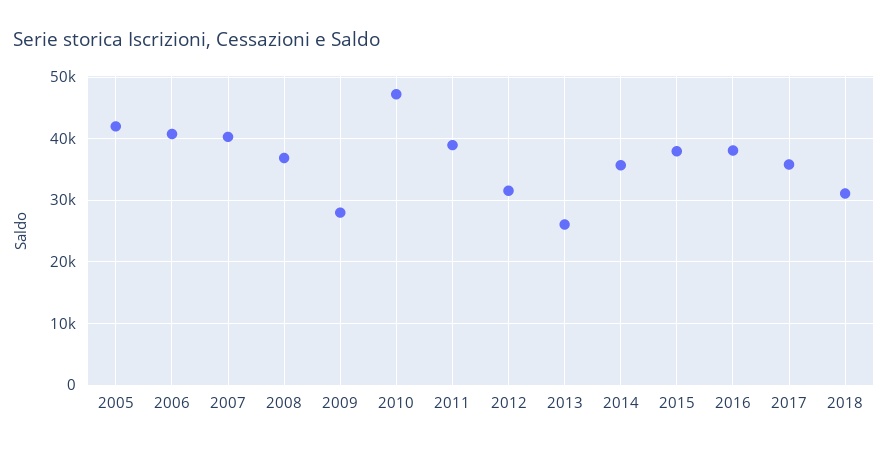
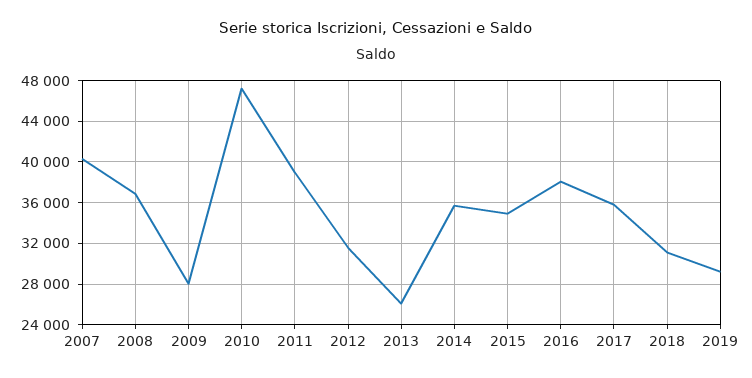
2005: 42000 -> none
2006: 41000 -> none
2015: 38000 -> 35000
2019: none -> 29000

